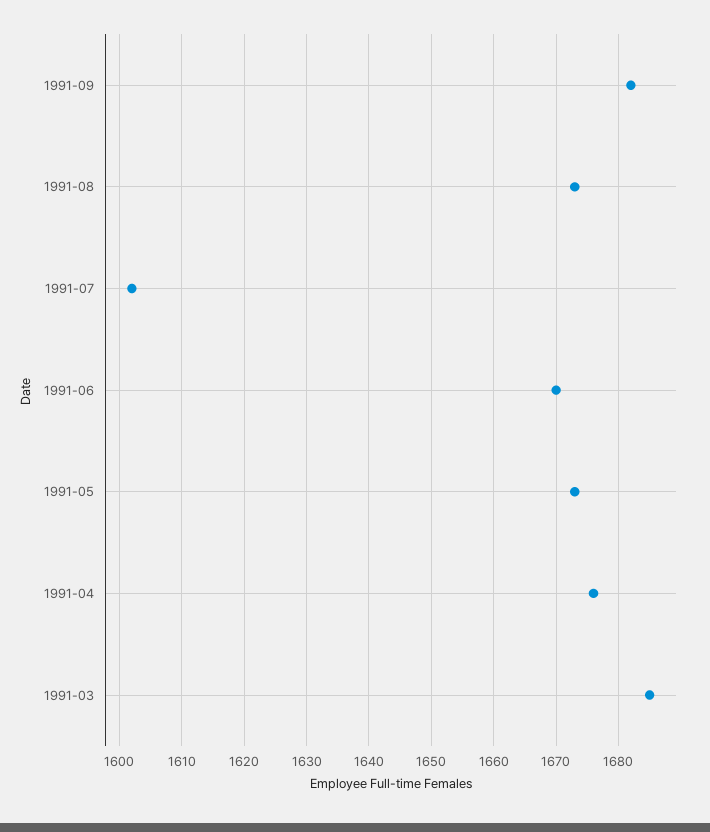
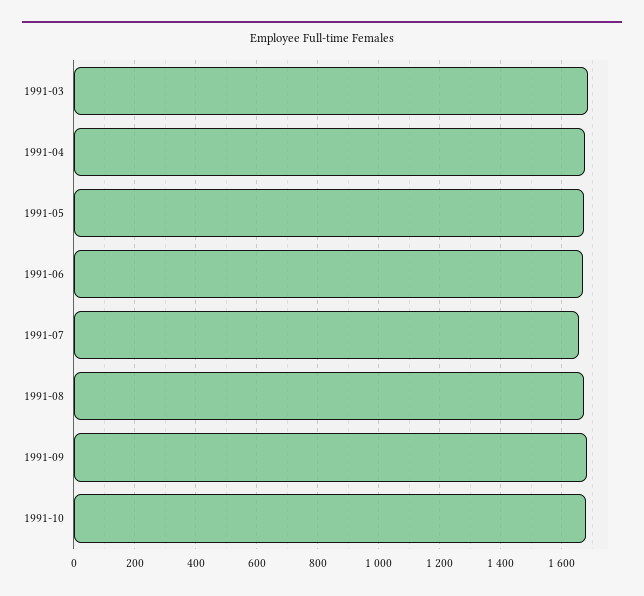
1991-07: 1602 -> 1660
1991-10: none -> 1680

